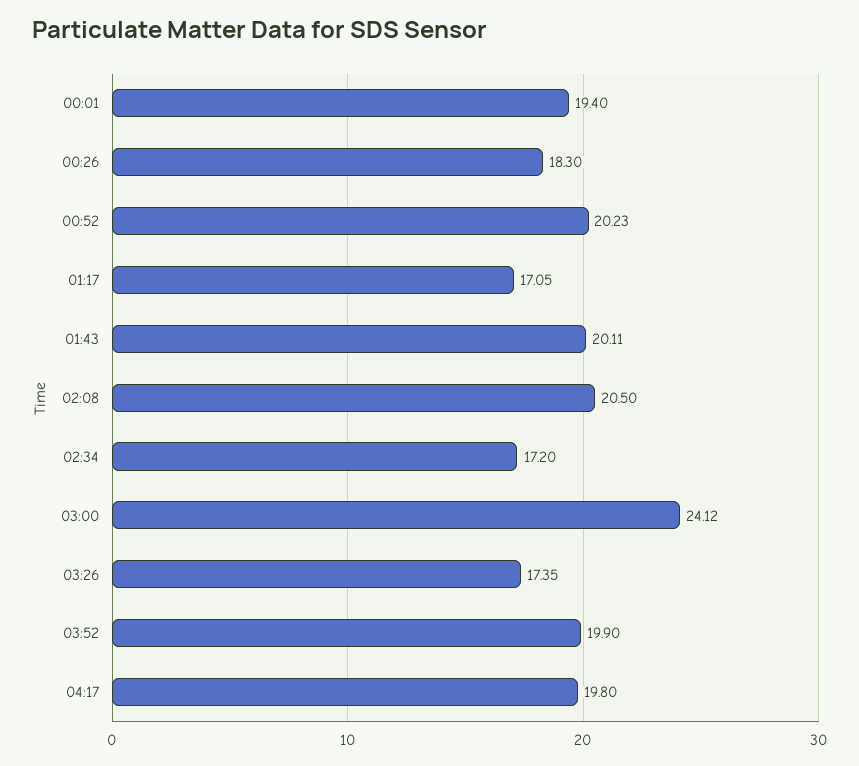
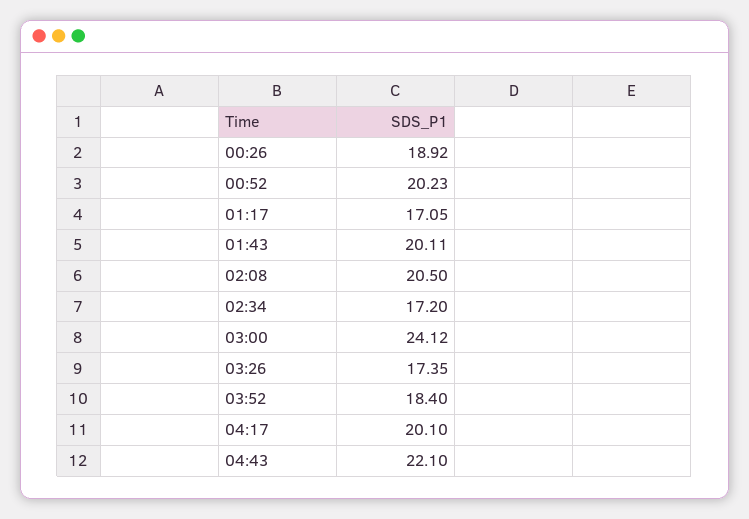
00:01: 19.4 -> none
00:26: 18.3 -> 18.92
03:52: 19.9 -> 18.4
04:17: 19.8 -> 20.1
04:43: none -> 22.1

